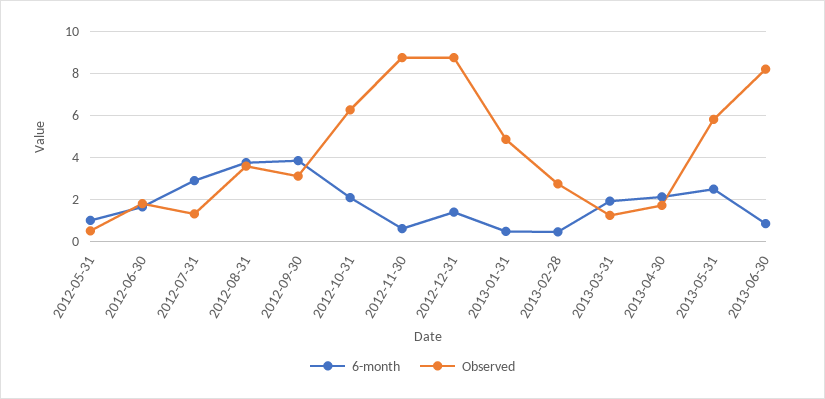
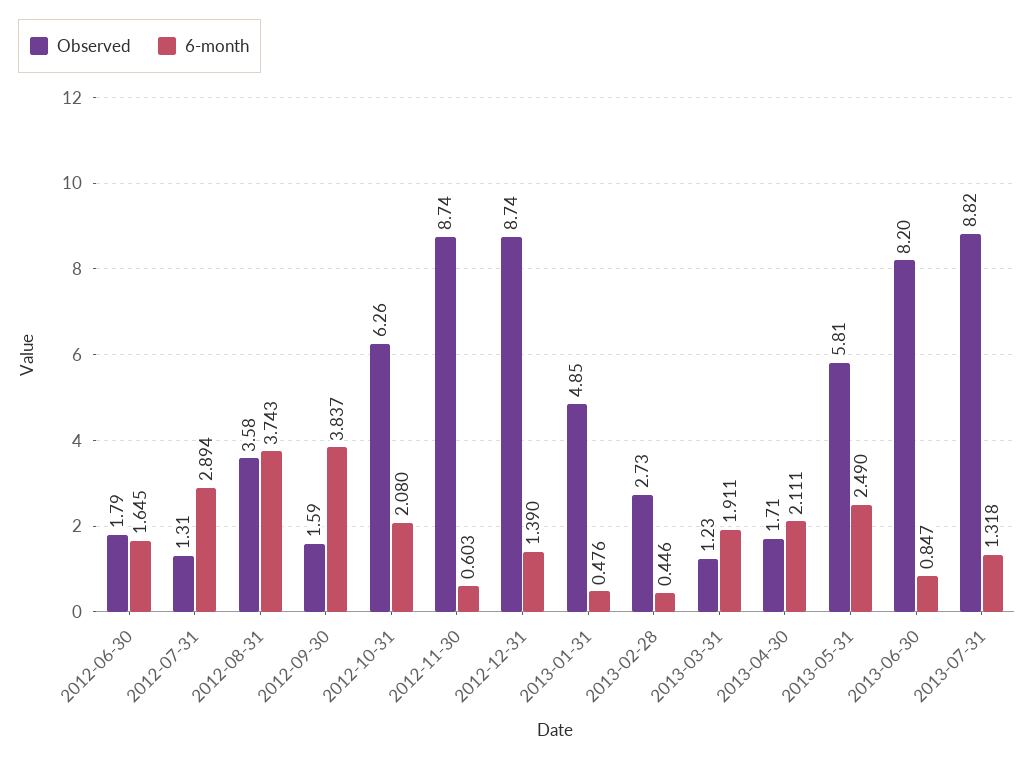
6-month, 2012-05-31: 1 -> none
Observed, 2012-05-31: 0.5 -> none
Observed, 2012-09-30: 3 -> 1.59
Observed, 2013-07-31: none -> 8.82
6-month, 2013-07-31: none -> 1.318

